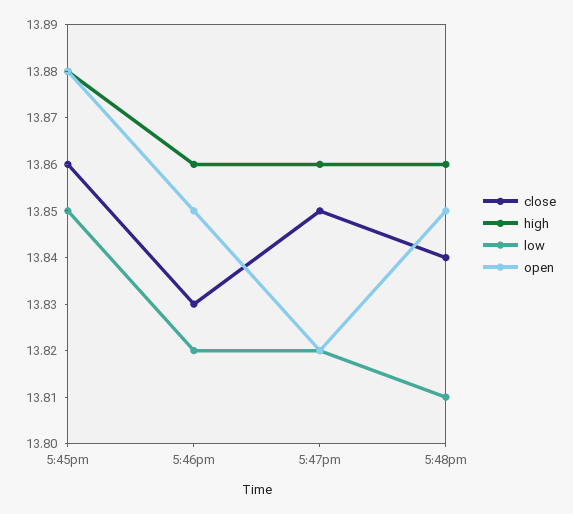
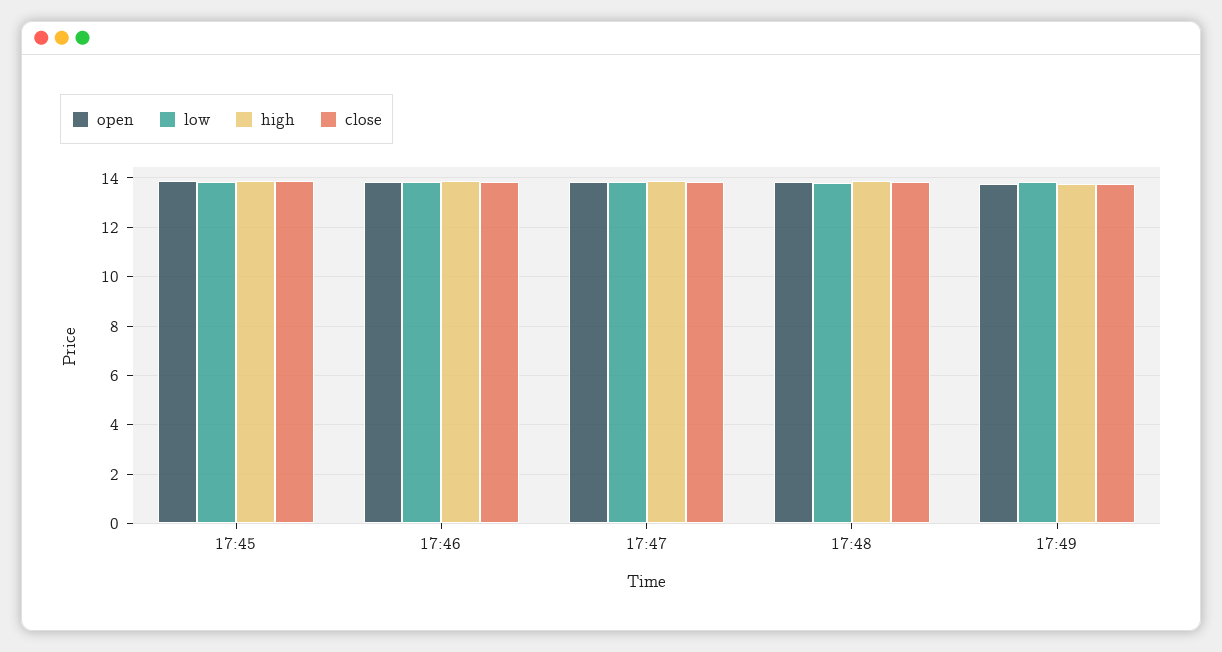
open, 17:49: none -> 13.75
low, 17:49: none -> 13.75
high, 17:49: none -> 13.75
close, 17:49: none -> 13.75

